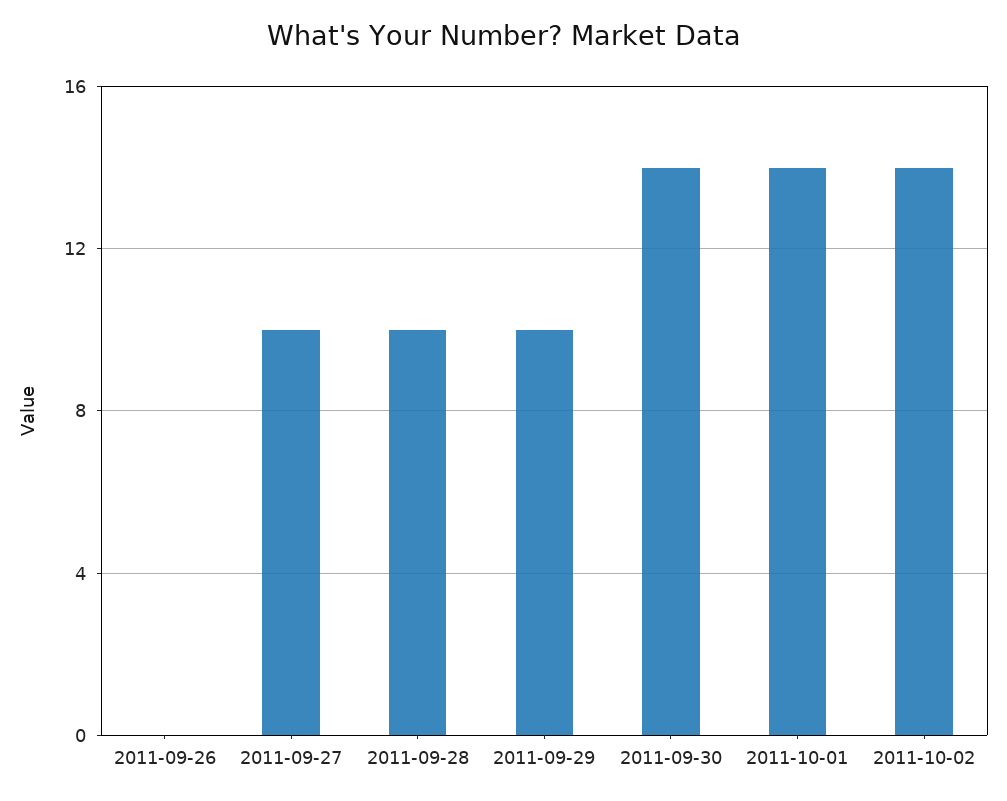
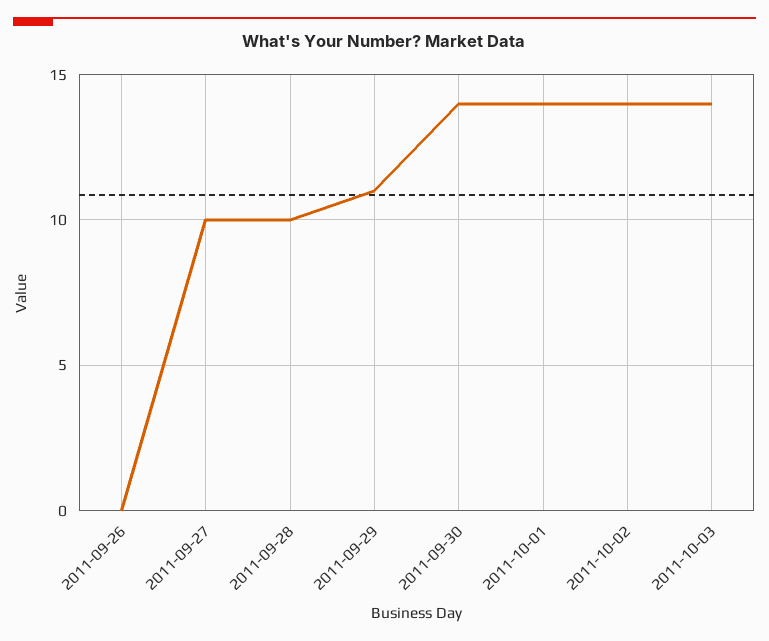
2011-09-29: 10 -> 11
2011-10-03: none -> 14

